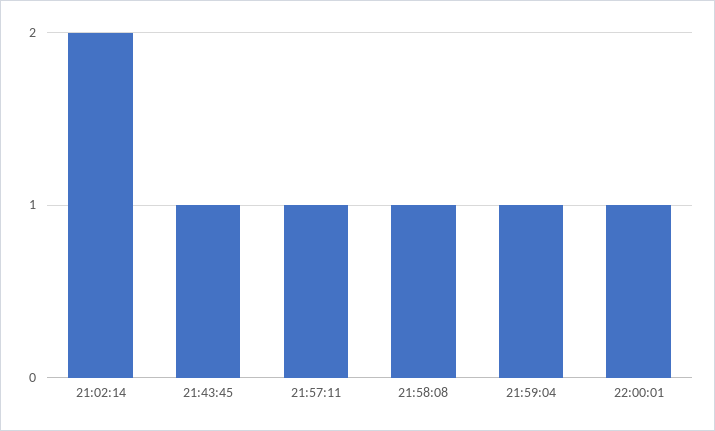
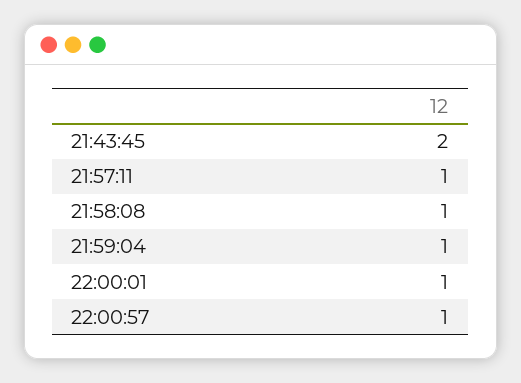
21:02:14: 2 -> none
21:43:45: 1 -> 2
22:00:57: none -> 1

